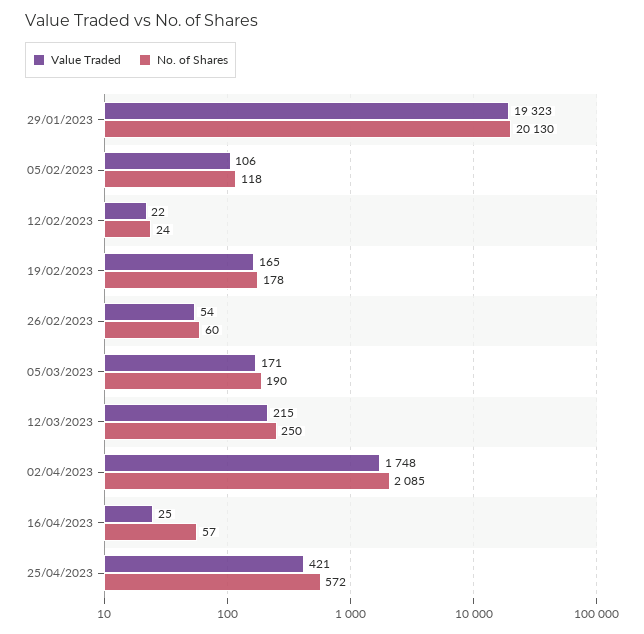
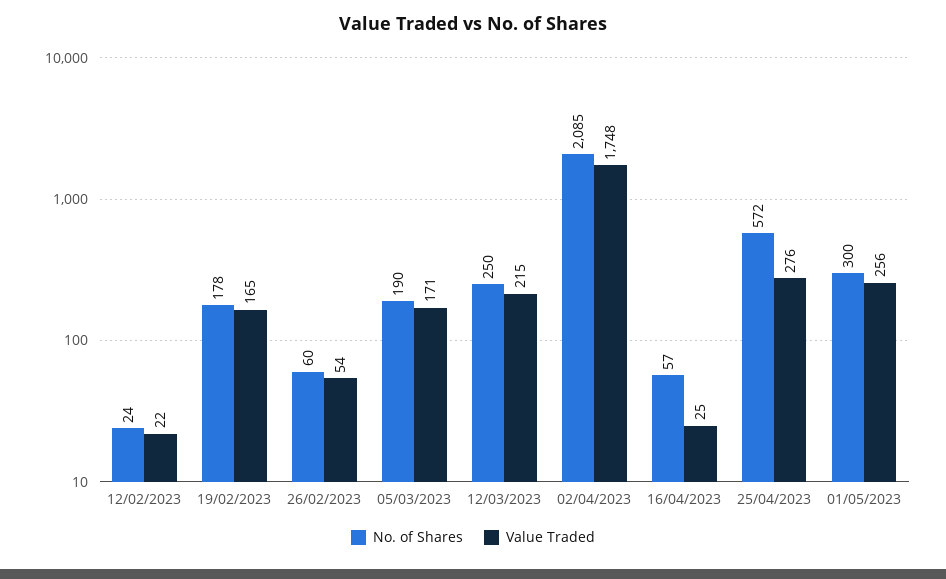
Value Traded, 29/01/2023: 19323 -> none
No. of Shares, 29/01/2023: 20130 -> none
Value Traded, 05/02/2023: 106 -> none
No. of Shares, 05/02/2023: 118 -> none
Value Traded, 25/04/2023: 421 -> 276
No. of Shares, 01/05/2023: none -> 300
Value Traded, 01/05/2023: none -> 256

